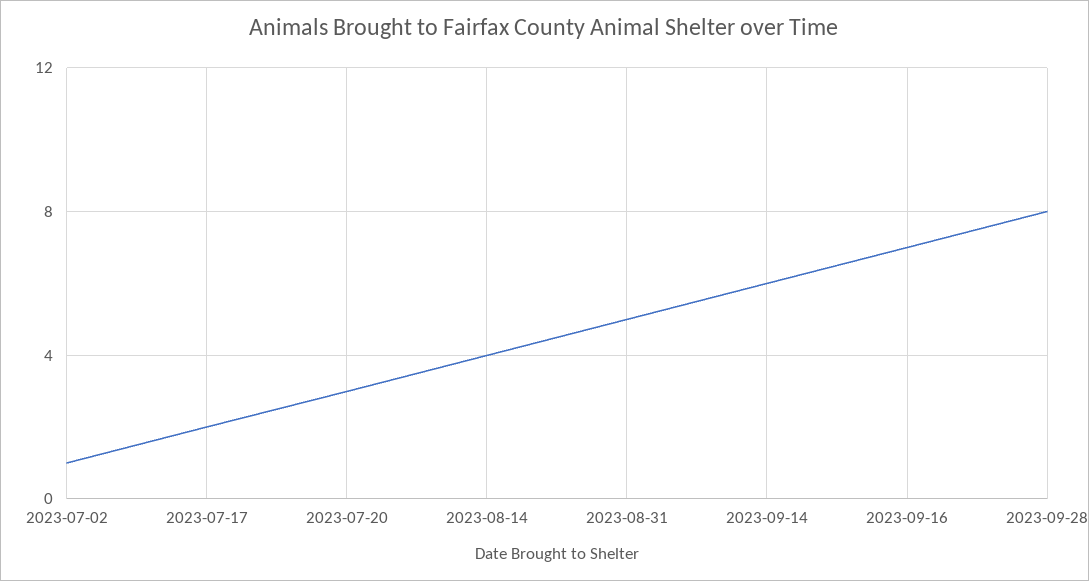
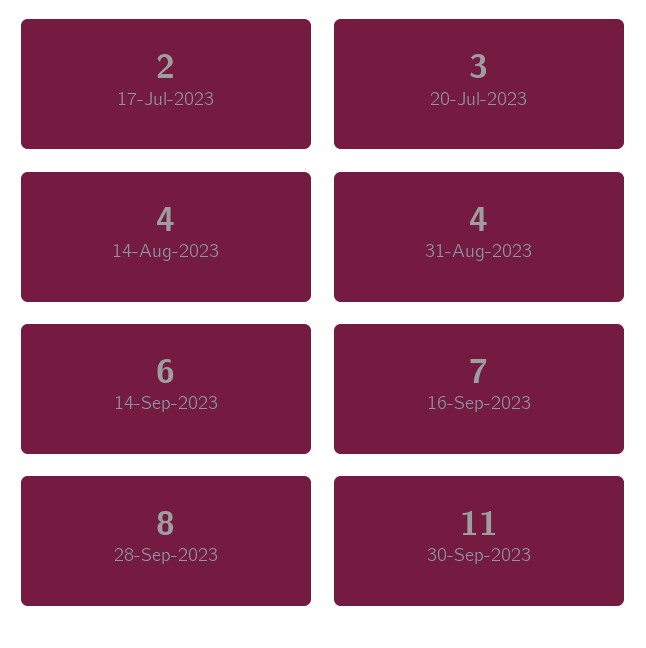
2023-07-02: 1 -> none
2023-08-31: 5 -> 4
30-Sep-2023: none -> 11

